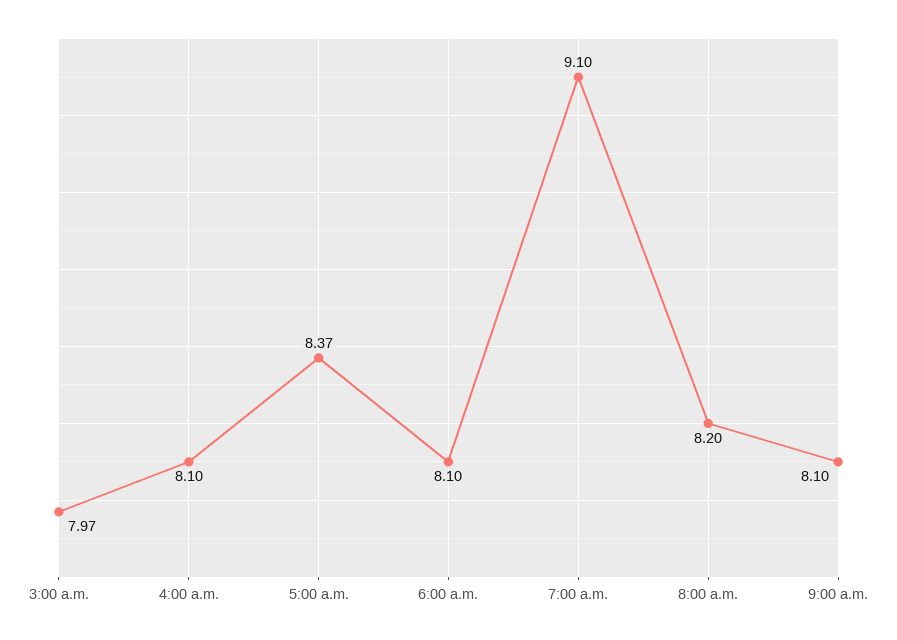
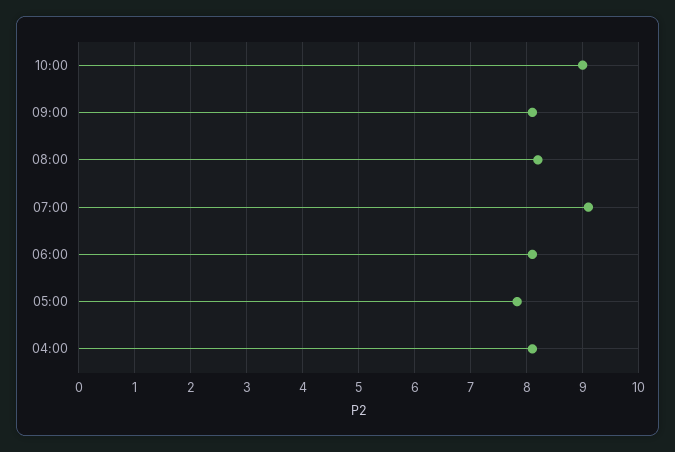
3:00 a.m.: 7.97 -> none
5:00 a.m.: 8.37 -> 7.8
10:00: none -> 9

